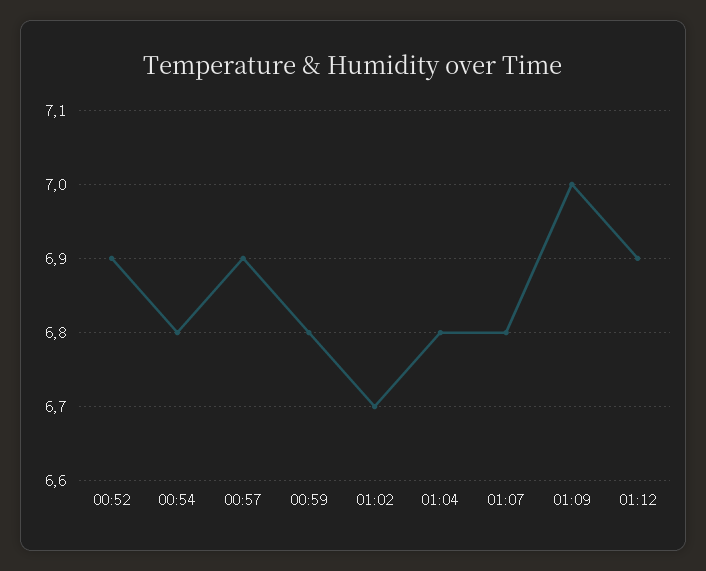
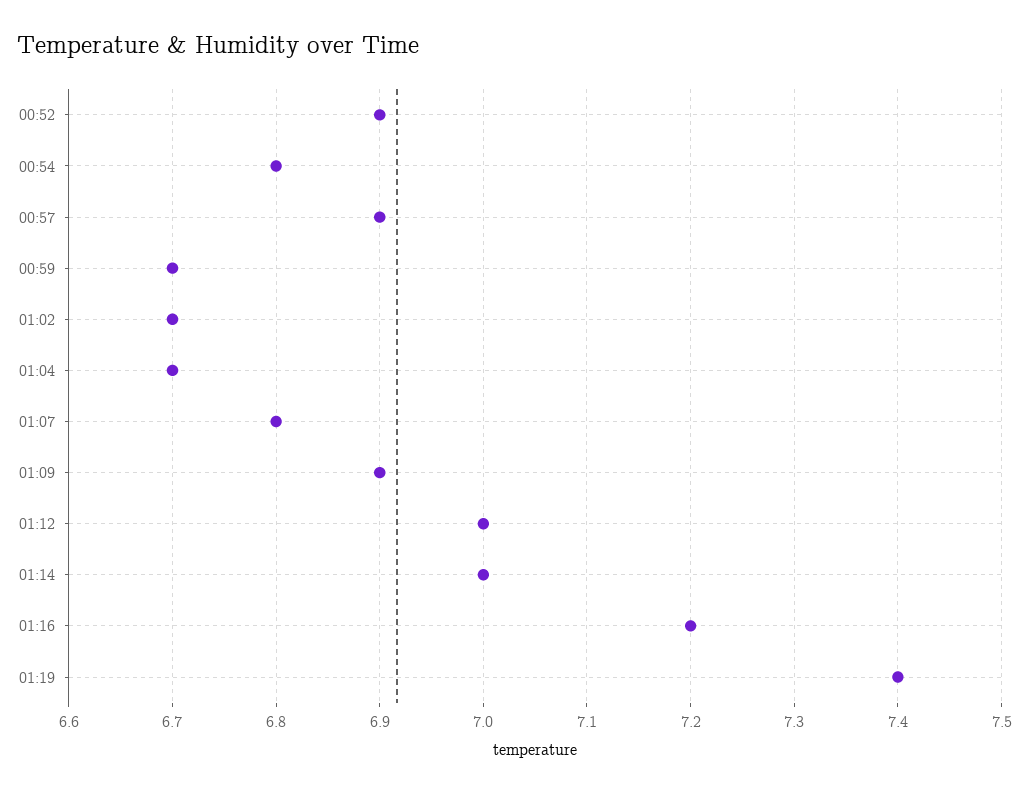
00:59: 6.8 -> 6.7
01:04: 6.8 -> 6.7
01:09: 7 -> 6.9
01:12: 6.9 -> 7
01:14: none -> 7
01:16: none -> 7.2
01:19: none -> 7.4

